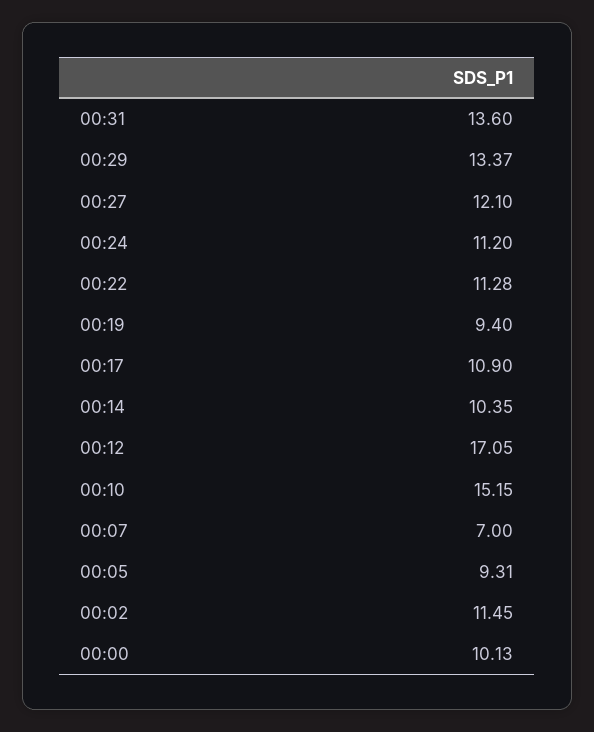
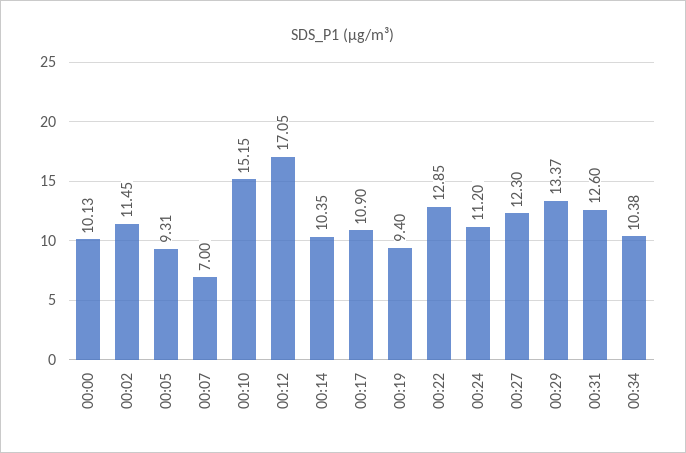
00:31: 13.6 -> 12.6
00:27: 12.1 -> 12.3
00:22: 11.28 -> 12.85
00:34: none -> 10.38

